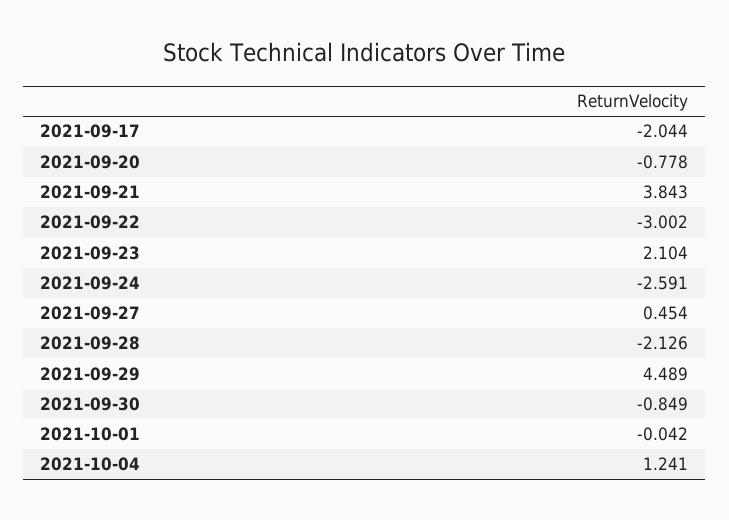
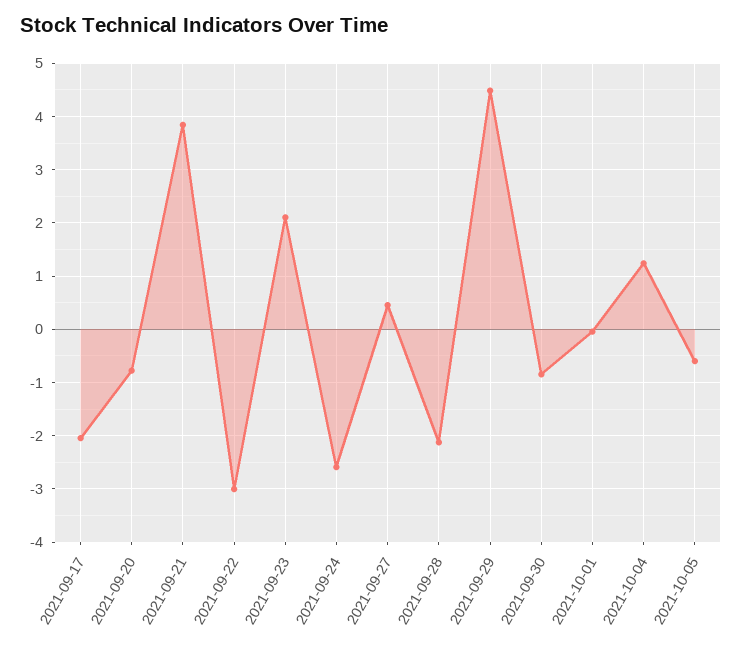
2021-10-05: none -> -0.6

